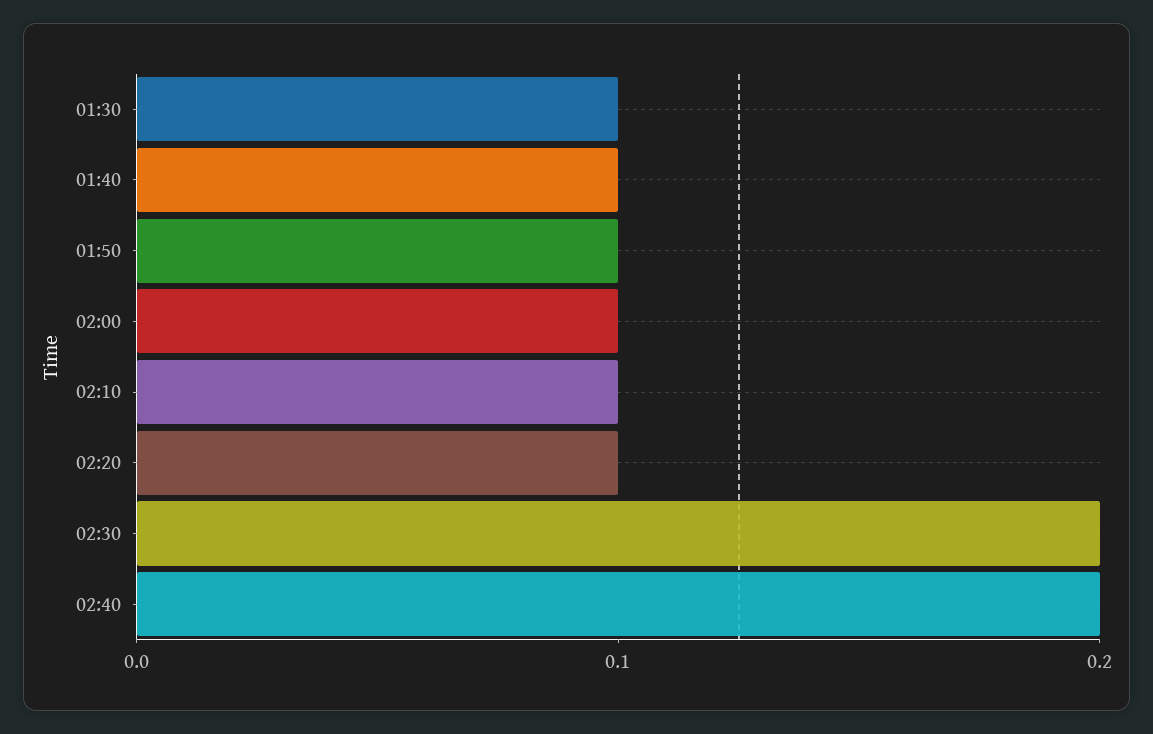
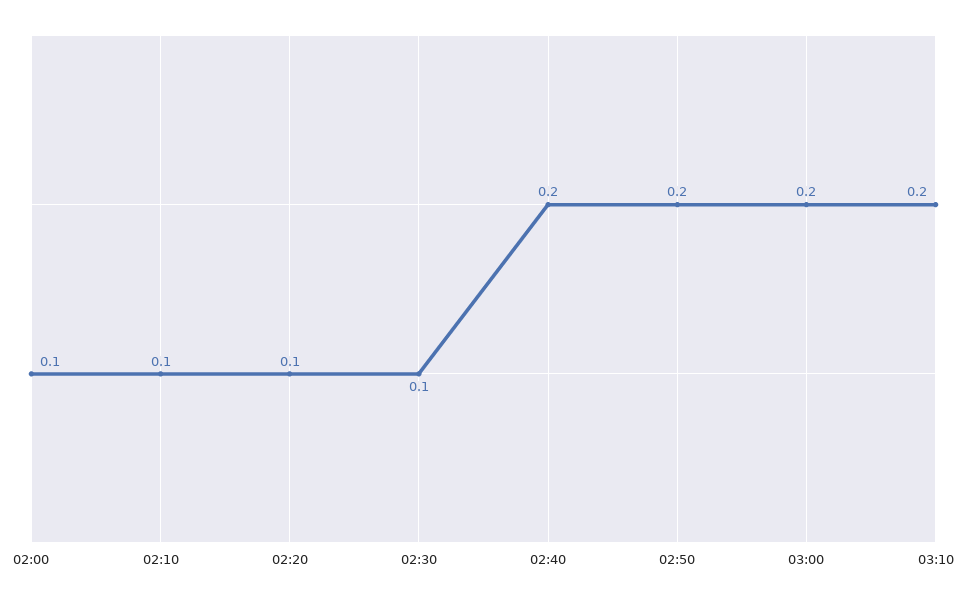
01:30: 0.1 -> none
01:40: 0.1 -> none
01:50: 0.1 -> none
02:30: 0.2 -> 0.1
02:50: none -> 0.2
03:00: none -> 0.2
03:10: none -> 0.2

